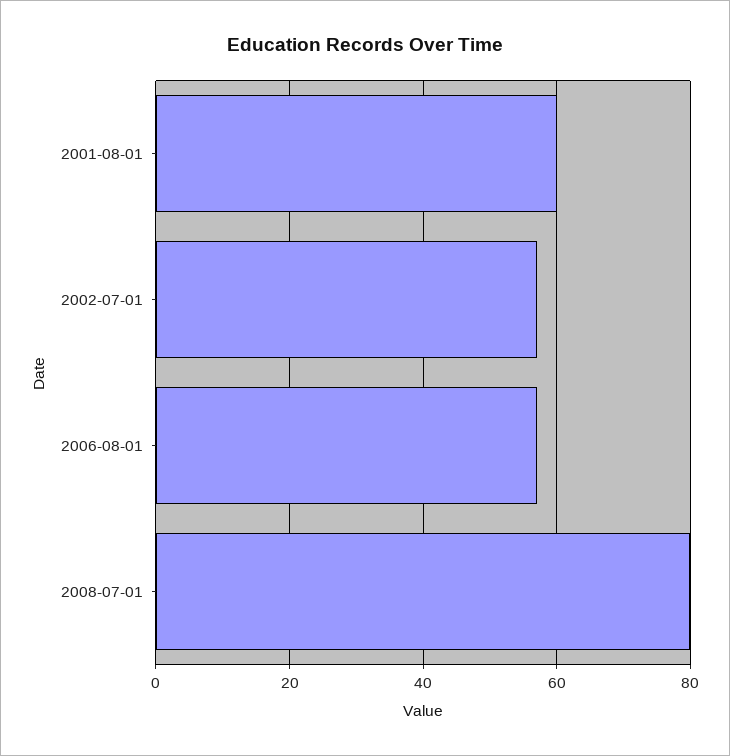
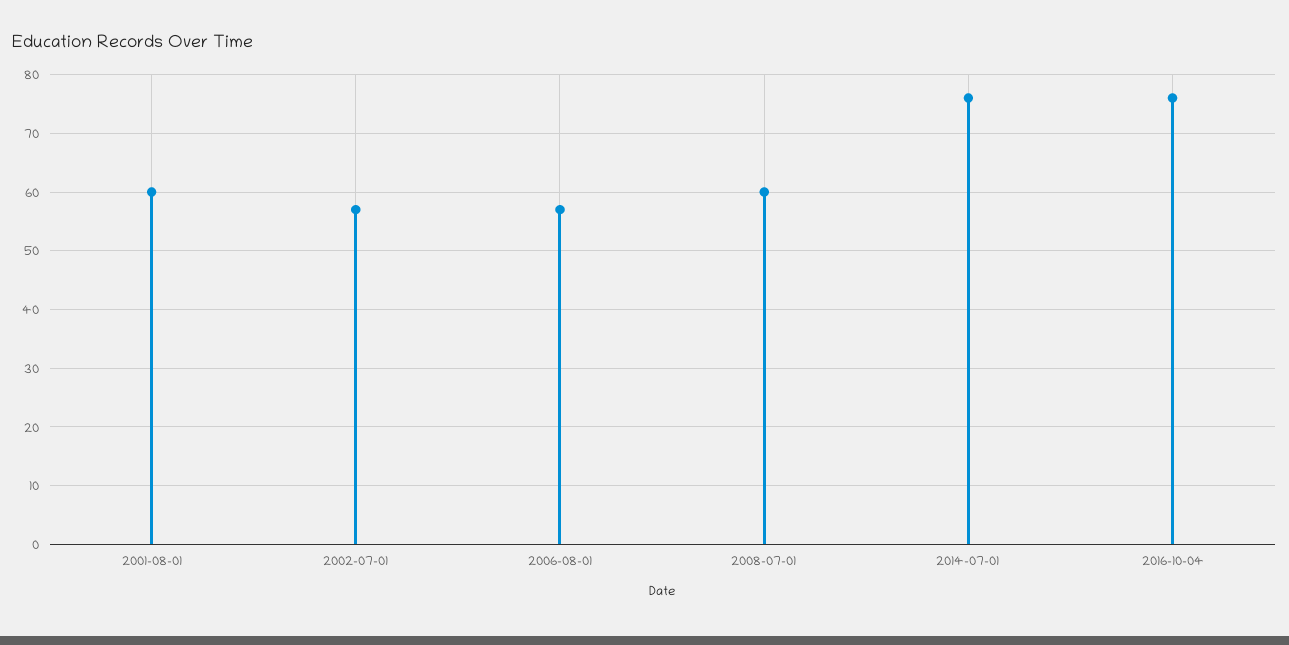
2008-07-01: 80 -> 60
2014-07-01: none -> 75
2016-10-04: none -> 75

